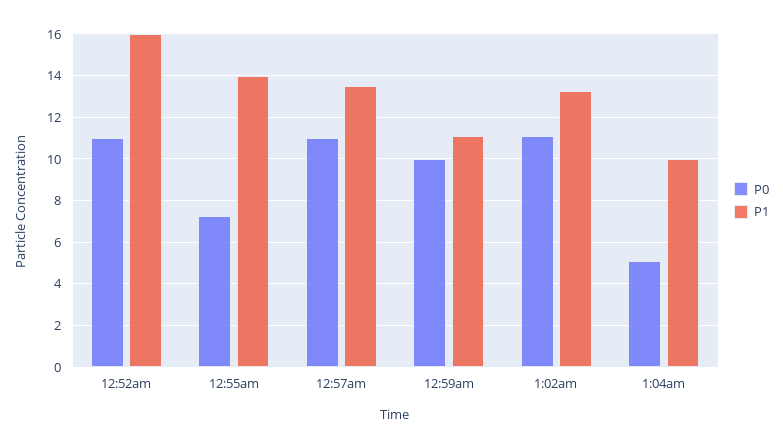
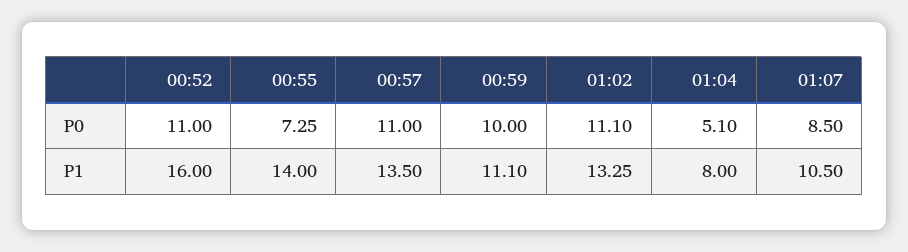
P1, 1:04am: 10 -> 8
P0, 01:07: none -> 8.5
P1, 01:07: none -> 10.5

